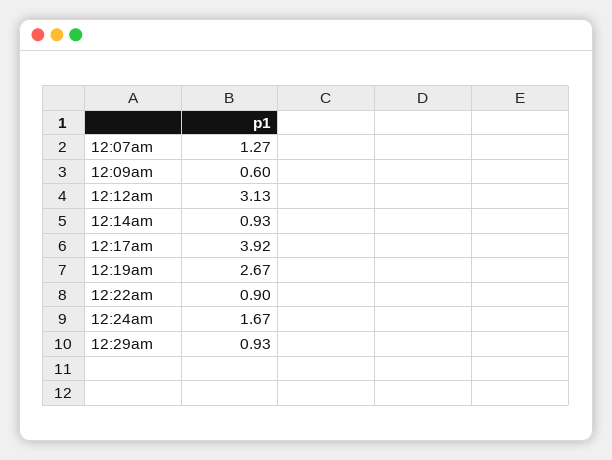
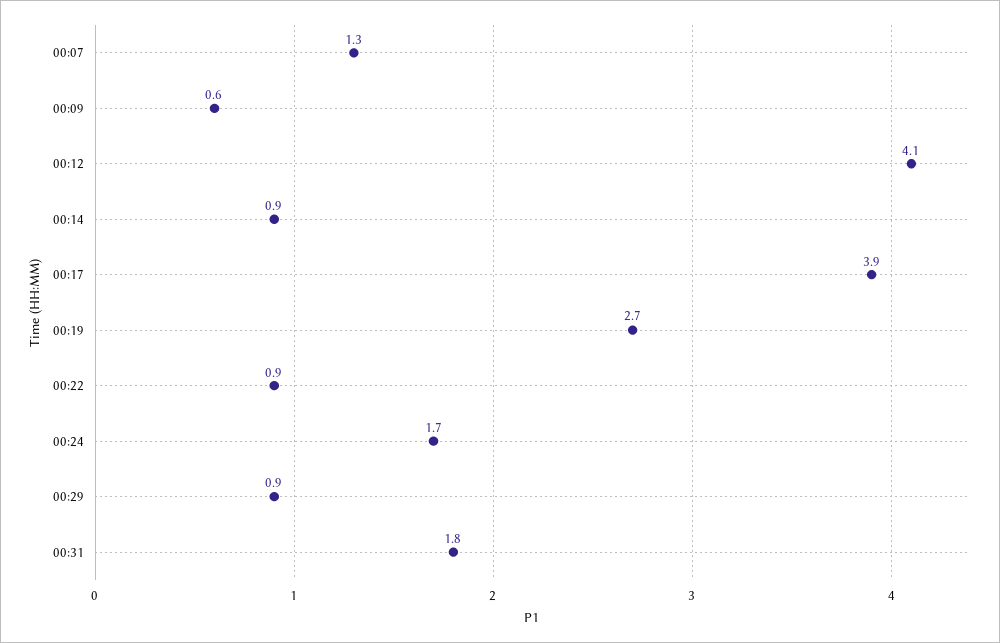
12:12am: 3.13 -> 4.1
00:31: none -> 1.8

